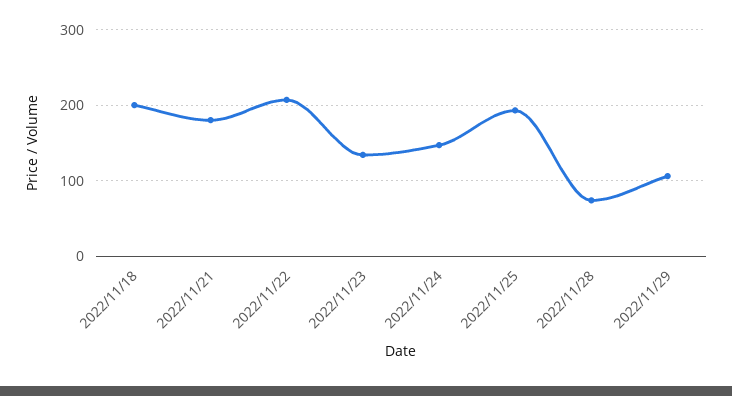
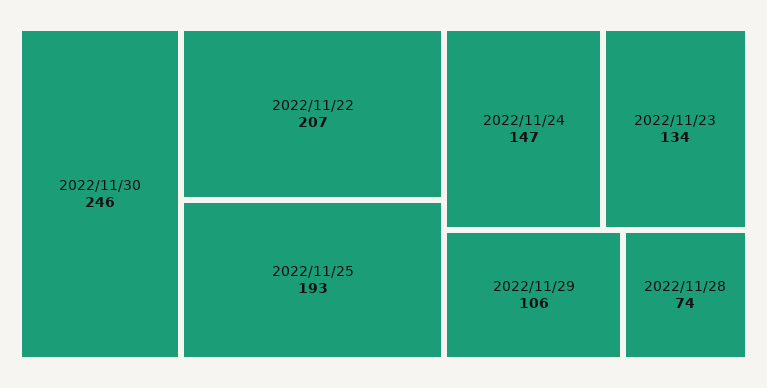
2022/11/18: 200 -> none
2022/11/21: 180 -> none
2022/11/30: none -> 246

